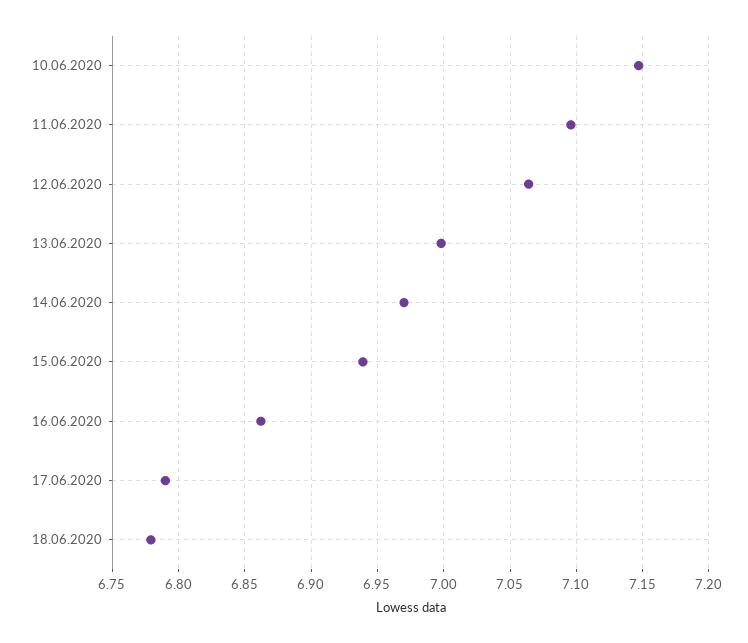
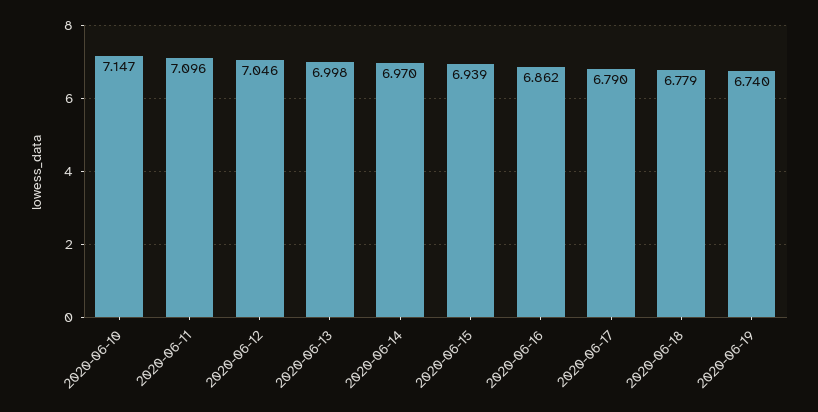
12.06.2020: 7.065 -> 7.046
2020-06-19: none -> 6.74

